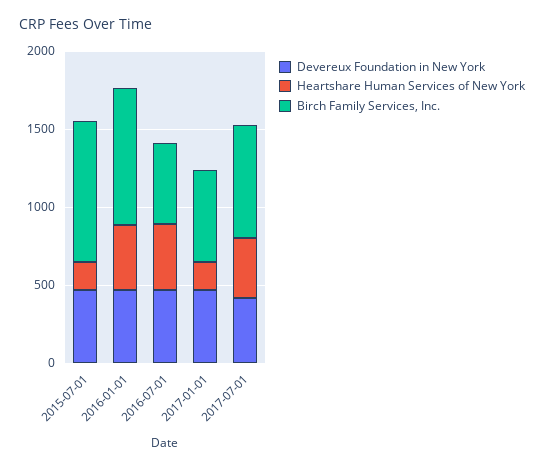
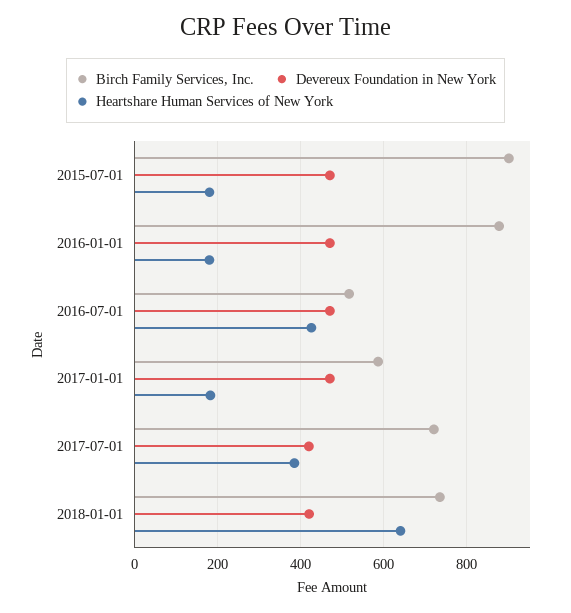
Heartshare Human Services of New York, 2016-01-01: 400 -> 180
Birch Family Services, Inc., 2018-01-01: none -> 740
Devereux Foundation in New York, 2018-01-01: none -> 420
Heartshare Human Services of New York, 2018-01-01: none -> 640

